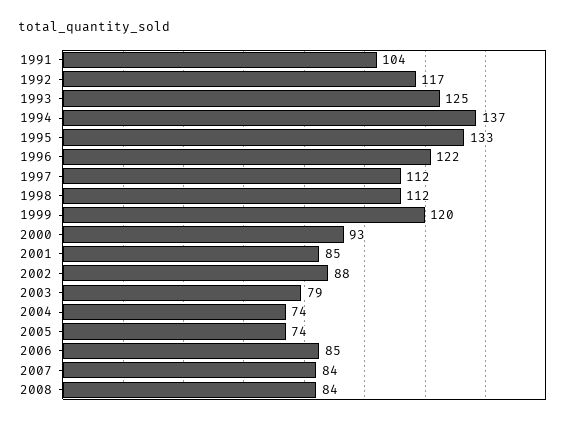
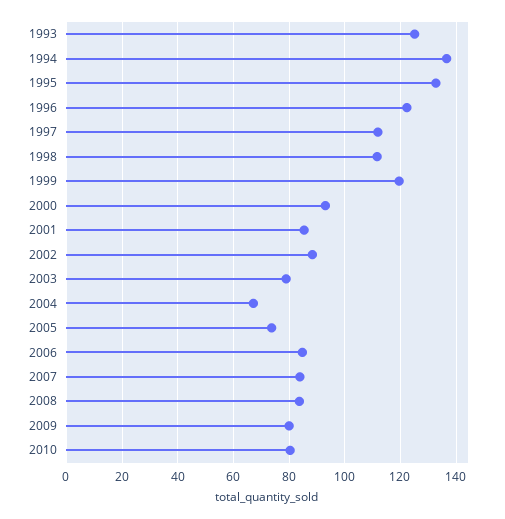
1991: 104 -> none
1992: 117 -> none
2004: 74 -> 67.5
2009: none -> 80
2010: none -> 80

